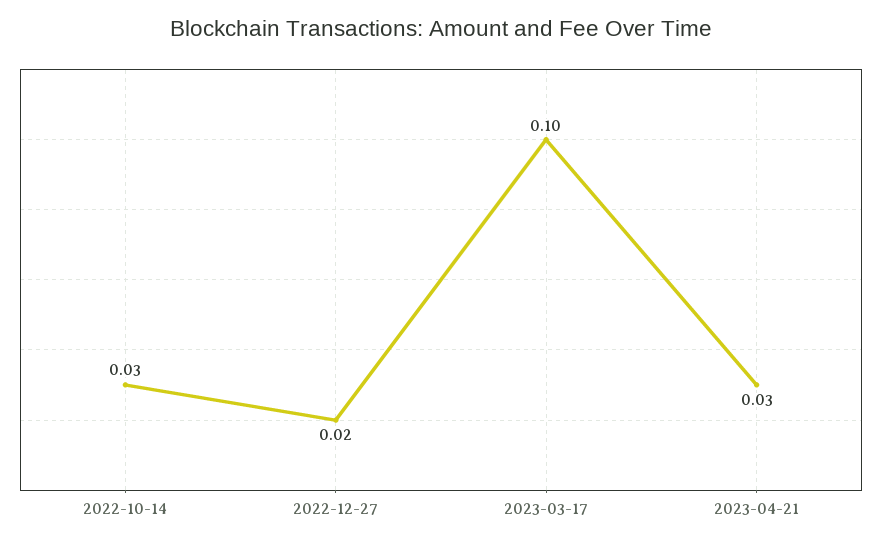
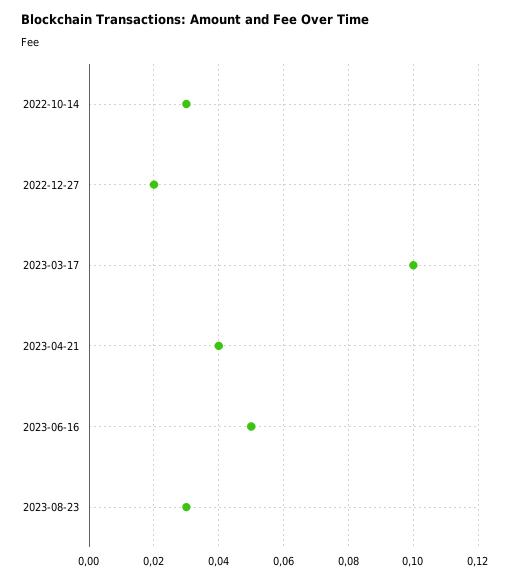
2023-04-21: 0.03 -> 0.04
2023-06-16: none -> 0.05
2023-08-23: none -> 0.03

